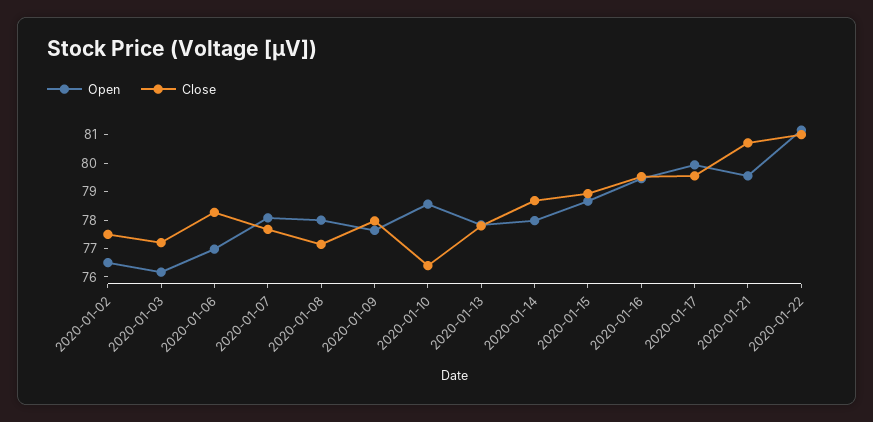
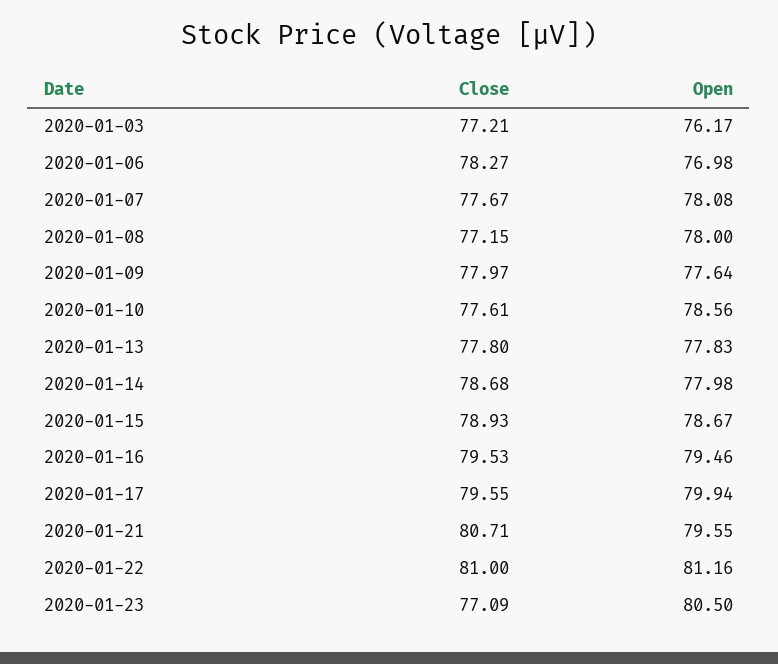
Open, 2020-01-02: 76.5 -> none
Close, 2020-01-02: 77.5 -> none
Close, 2020-01-10: 76.5 -> 77.61
Close, 2020-01-23: none -> 77.09
Open, 2020-01-23: none -> 80.5

